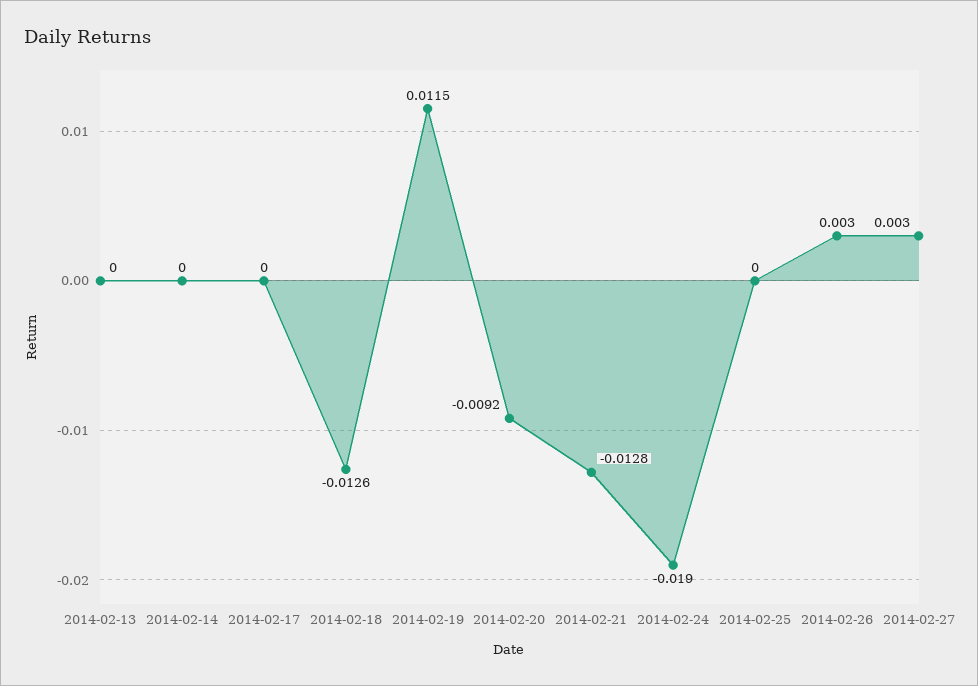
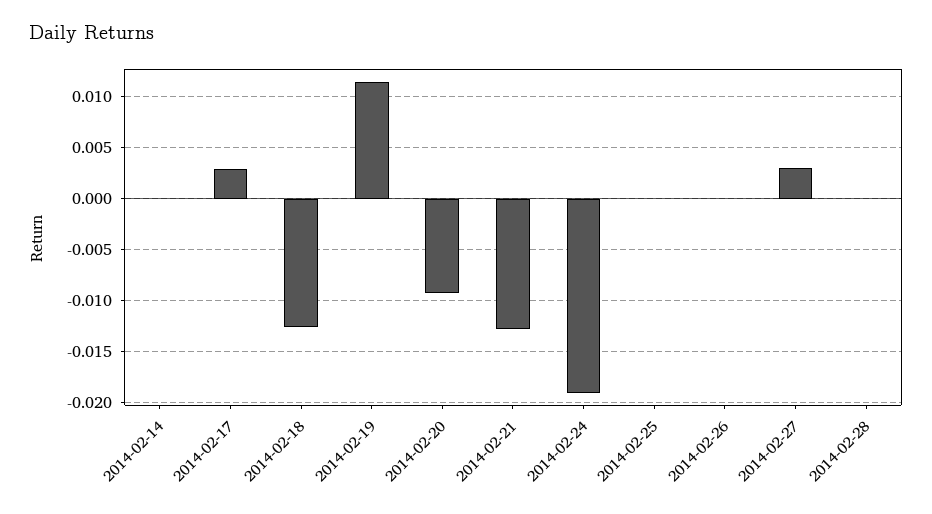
2014-02-13: 0 -> none
2014-02-17: 0 -> 0.003
2014-02-26: 0.003 -> 0
2014-02-28: none -> 0

